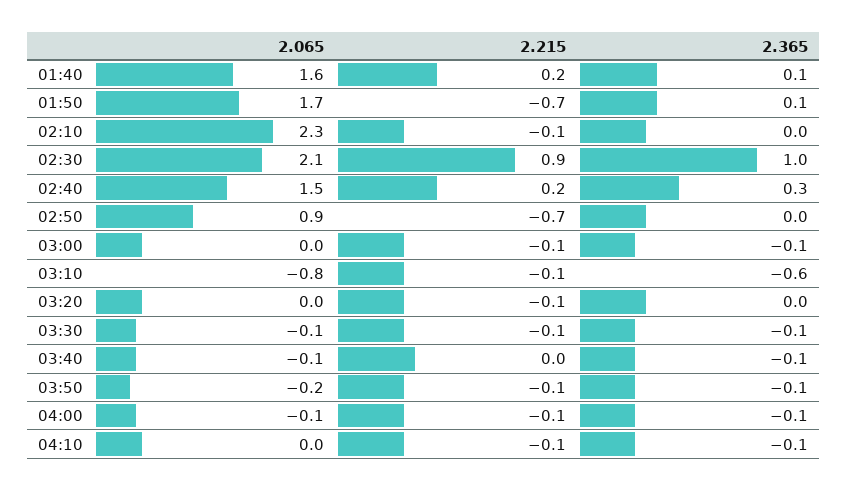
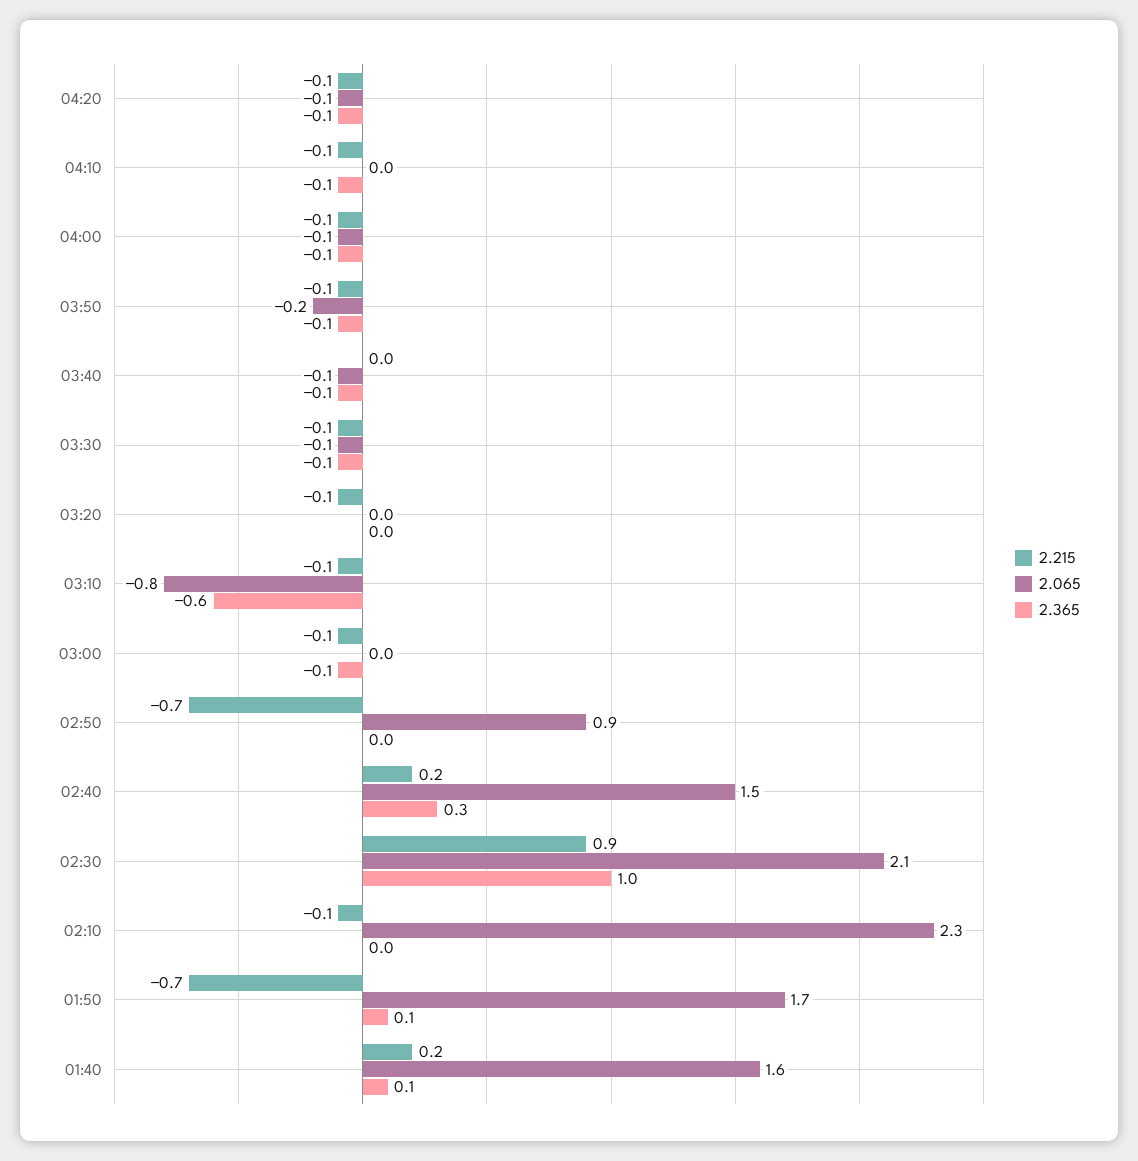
2.215, 04:20: none -> -0.1
2.065, 04:20: none -> -0.1
2.365, 04:20: none -> -0.1

